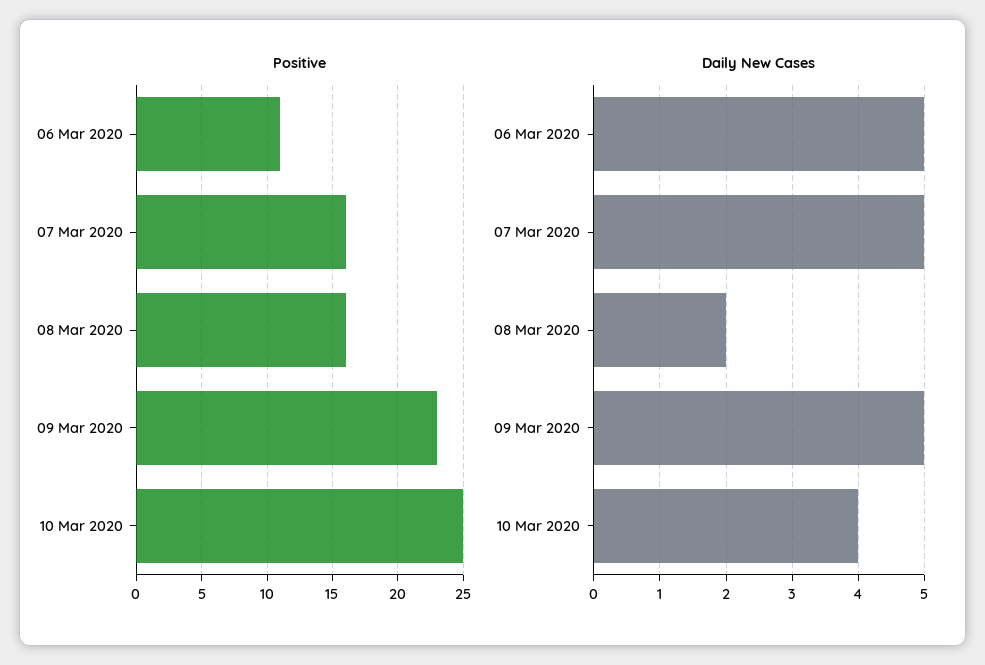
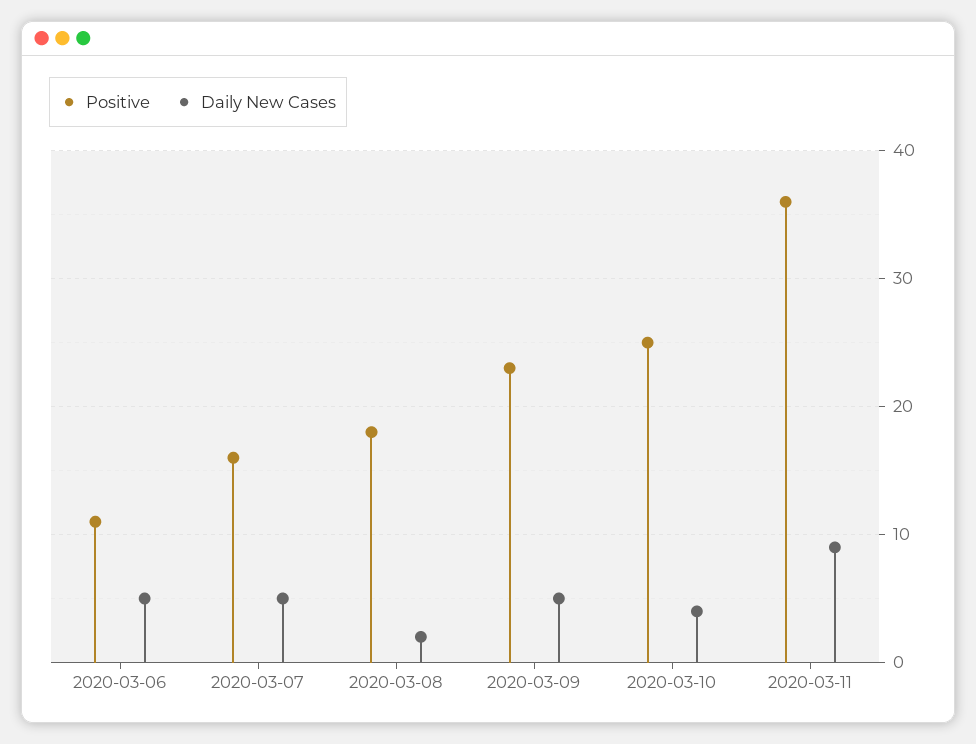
Positive, 08 Mar 2020: 16 -> 18
Positive, 2020-03-11: none -> 36
Daily New Cases, 2020-03-11: none -> 9

